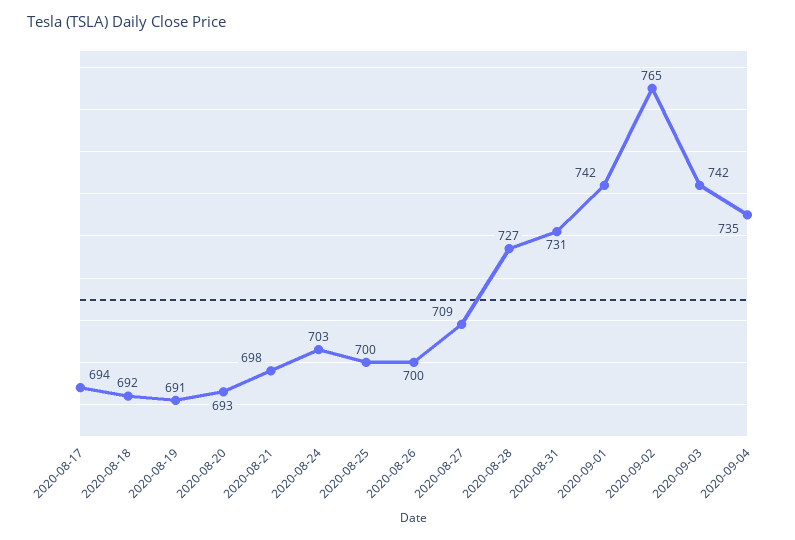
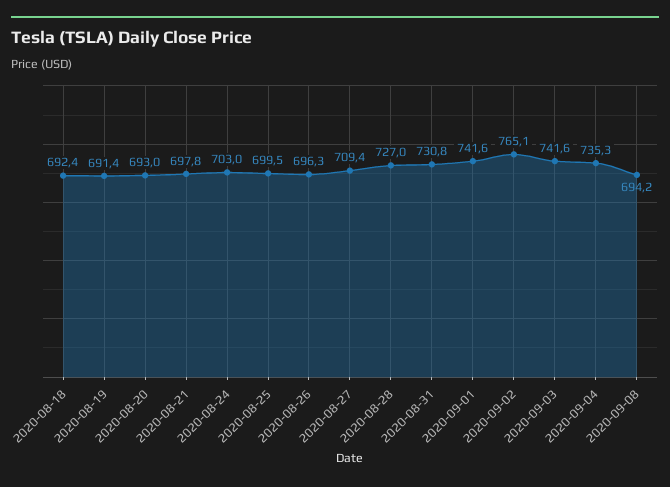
2020-08-17: 694 -> none
2020-08-26: 700 -> 696.3
2020-09-08: none -> 694.2

